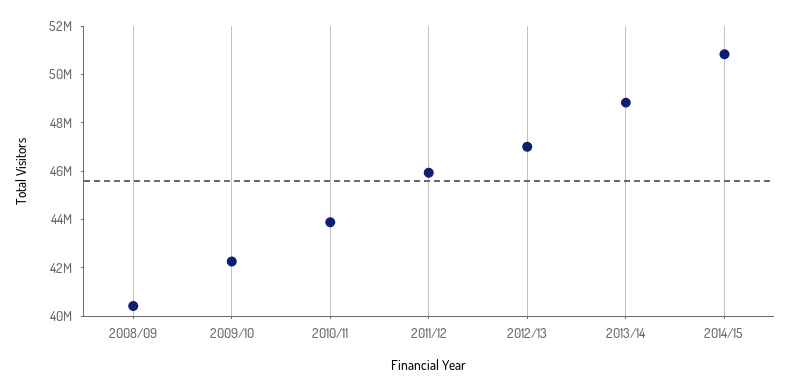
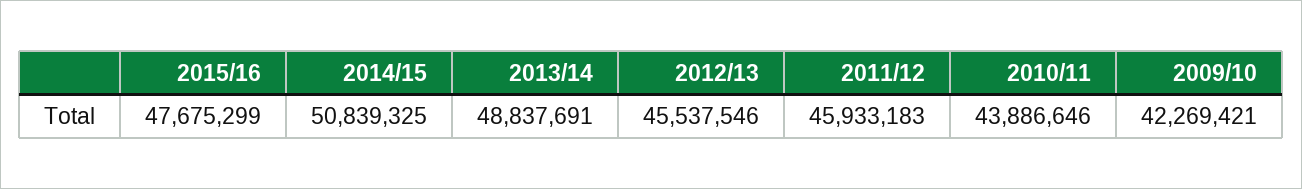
2008/09: 40500000 -> none
2012/13: 47000000 -> 45537546
2015/16: none -> 47675299

